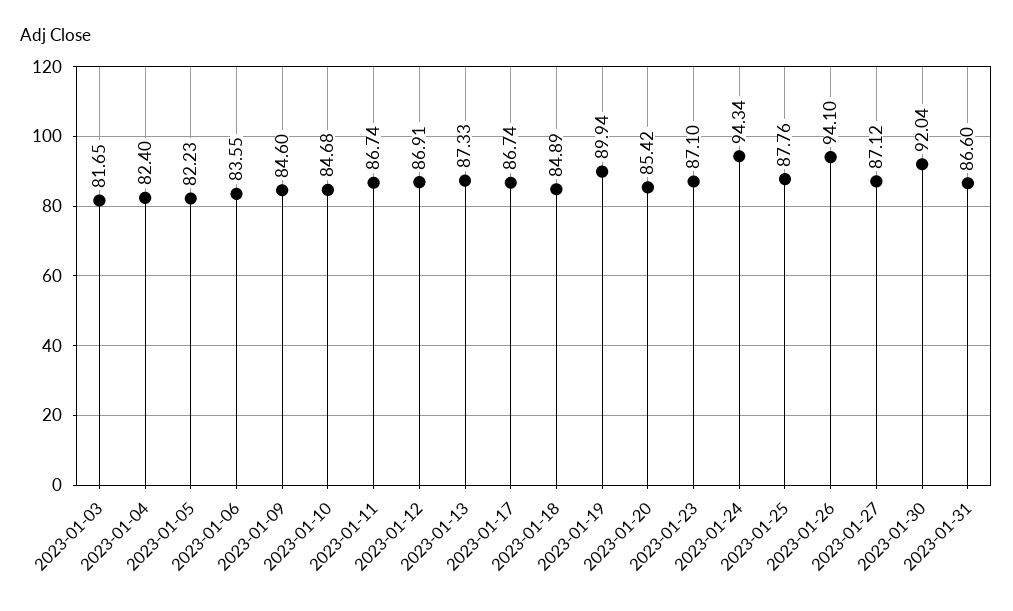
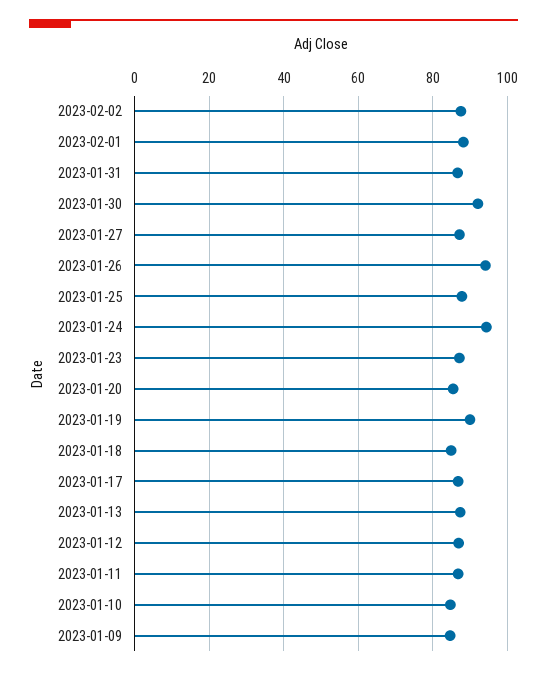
2023-01-03: 81.65 -> none
2023-01-04: 82.4 -> none
2023-01-05: 82.23 -> none
2023-01-06: 83.55 -> none
2023-02-02: none -> 88
2023-02-01: none -> 88

